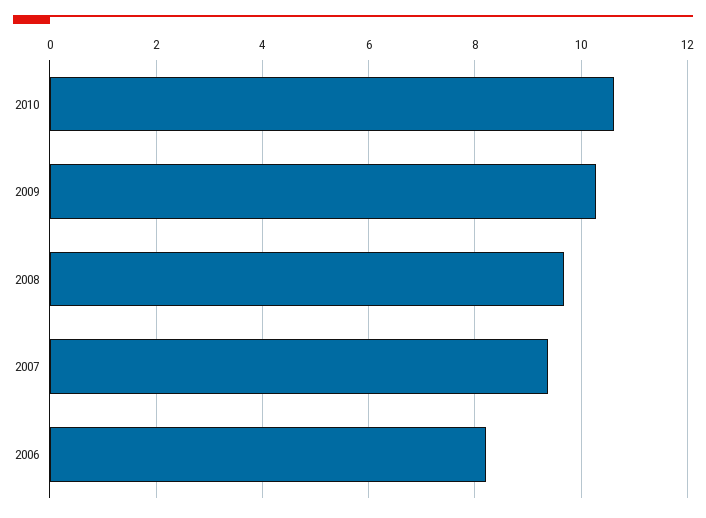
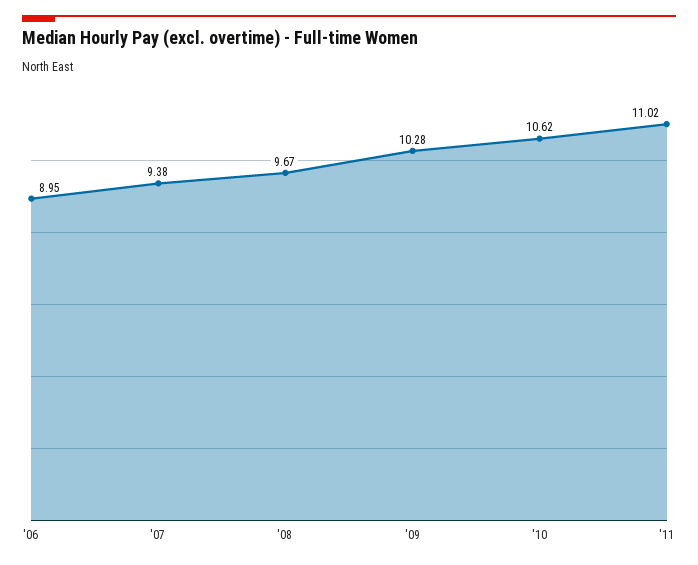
2006: 8.2 -> 8.95
'11: none -> 11.02

